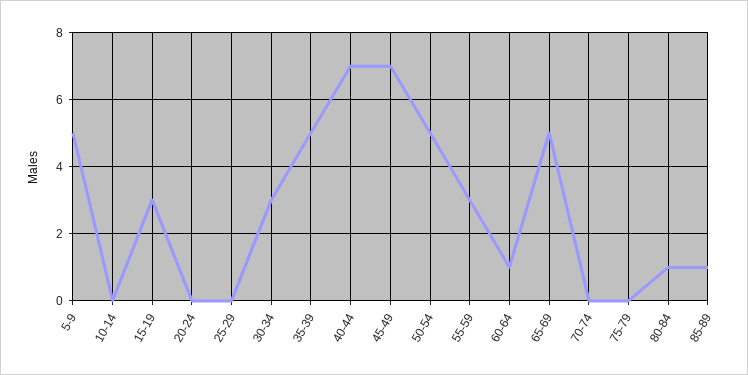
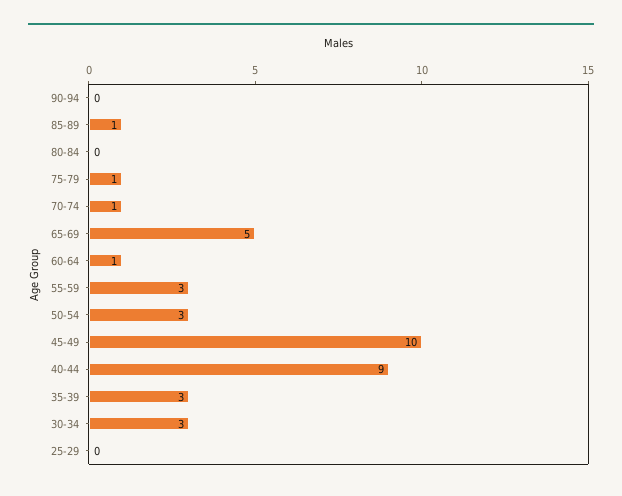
5-9: 5 -> none
10-14: 0 -> none
15-19: 3 -> none
20-24: 0 -> none
35-39: 5 -> 3
40-44: 7 -> 9
45-49: 7 -> 10
50-54: 5 -> 3
70-74: 0 -> 1
75-79: 0 -> 1
80-84: 1 -> 0
90-94: none -> 0

